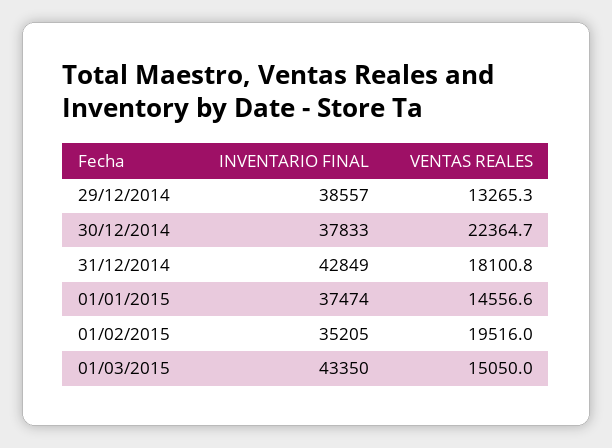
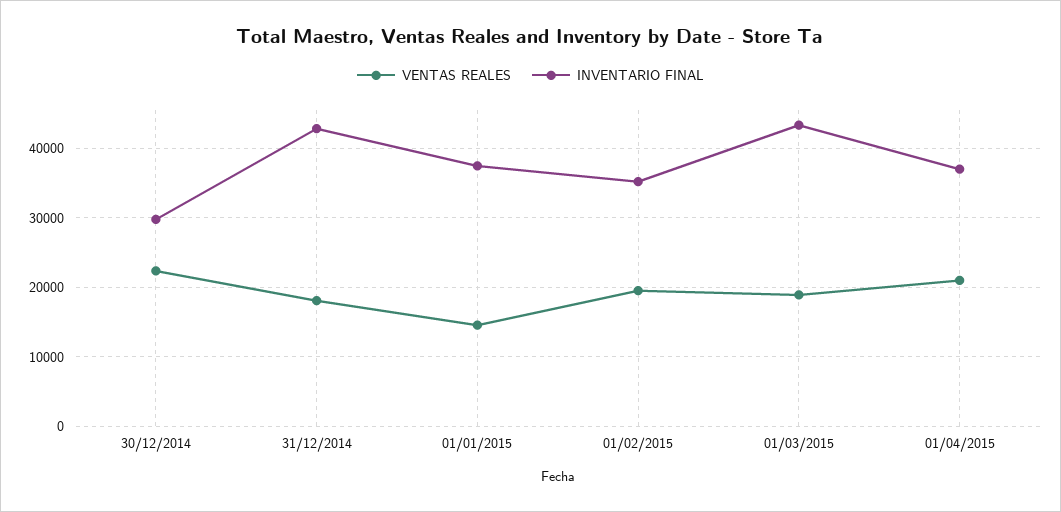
INVENTARIO FINAL, 29/12/2014: 38557 -> none
VENTAS REALES, 29/12/2014: 13265.3 -> none
INVENTARIO FINAL, 30/12/2014: 37833 -> 30000
VENTAS REALES, 01/03/2015: 15050 -> 19000
VENTAS REALES, 01/04/2015: none -> 21000
INVENTARIO FINAL, 01/04/2015: none -> 37000

